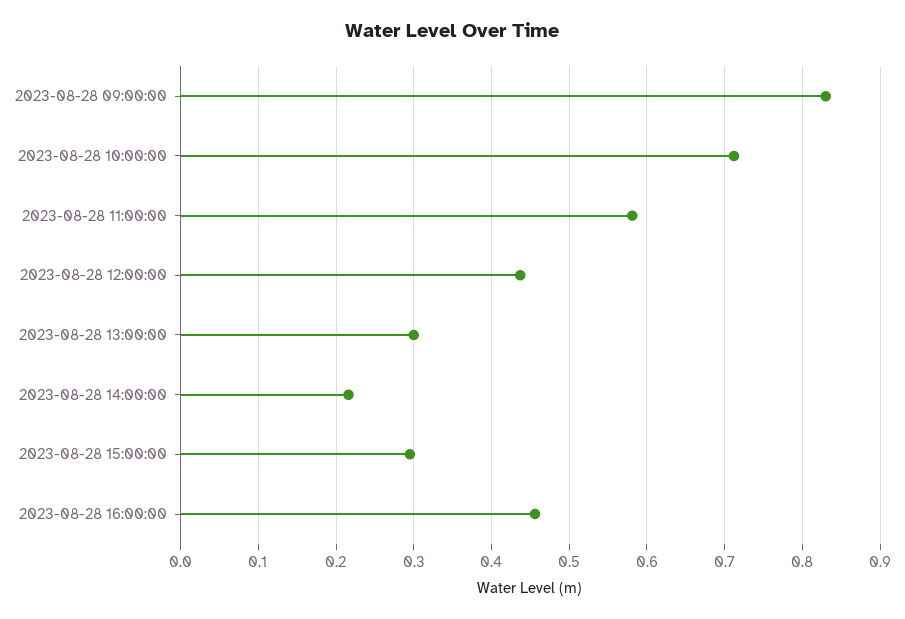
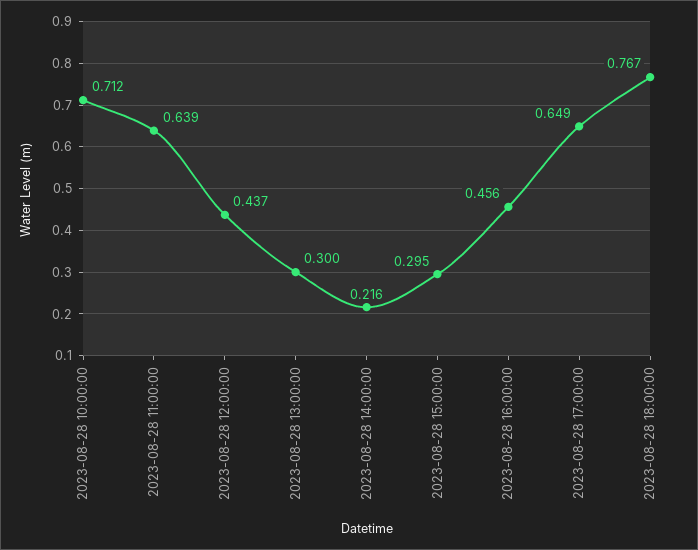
2023-08-28 09:00:00: 0.83 -> none
2023-08-28 11:00:00: 0.58 -> 0.639
2023-08-28 17:00:00: none -> 0.649
2023-08-28 18:00:00: none -> 0.767

